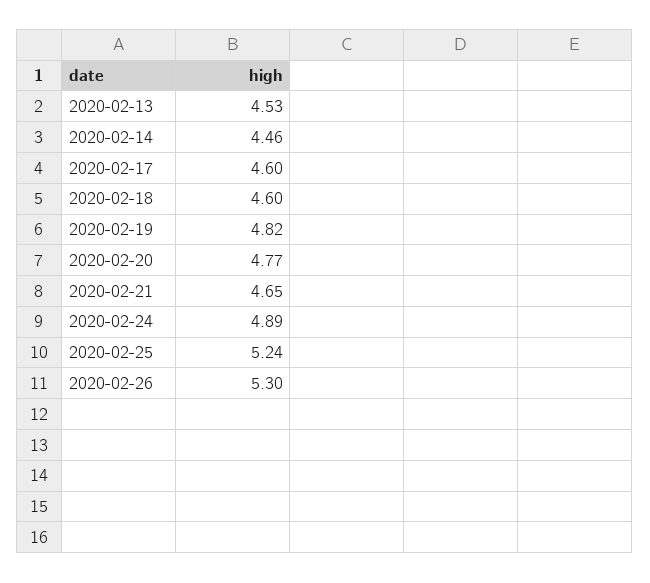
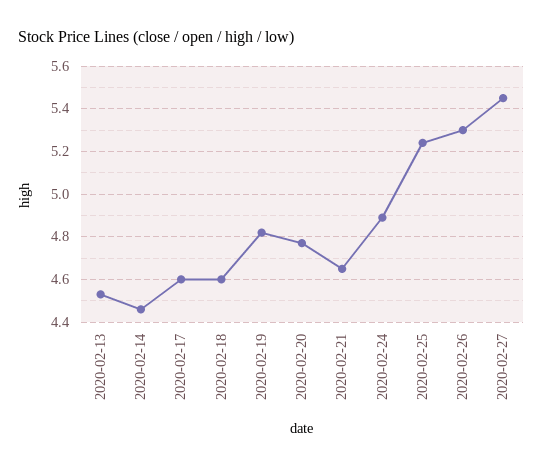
2020-02-27: none -> 5.45

